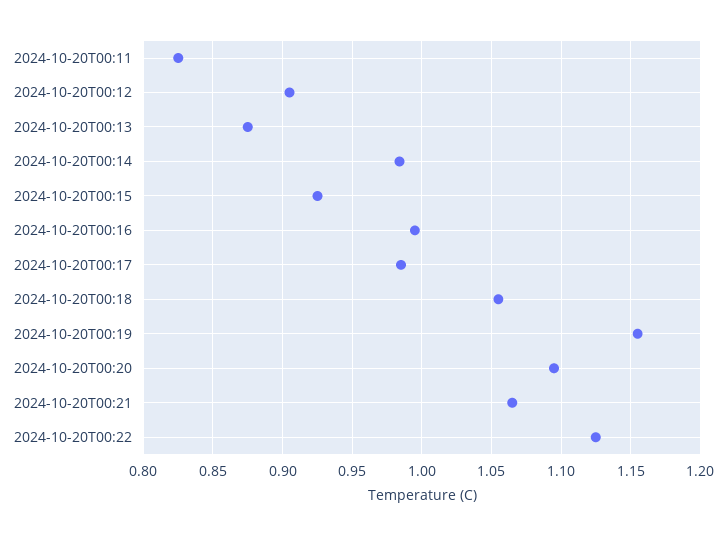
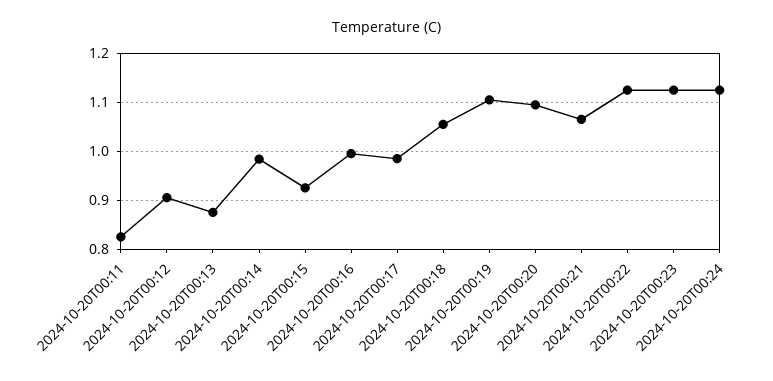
2024-10-20T00:19: 1.155 -> 1.1
2024-10-20T00:23: none -> 1.12
2024-10-20T00:24: none -> 1.12

